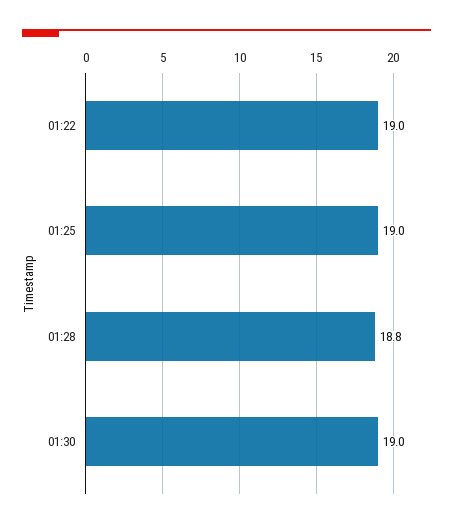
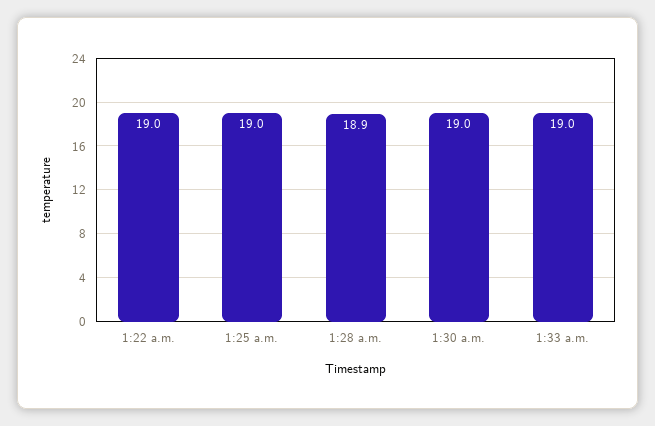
01:28: 18.8 -> 18.9
1:33 a.m.: none -> 19

